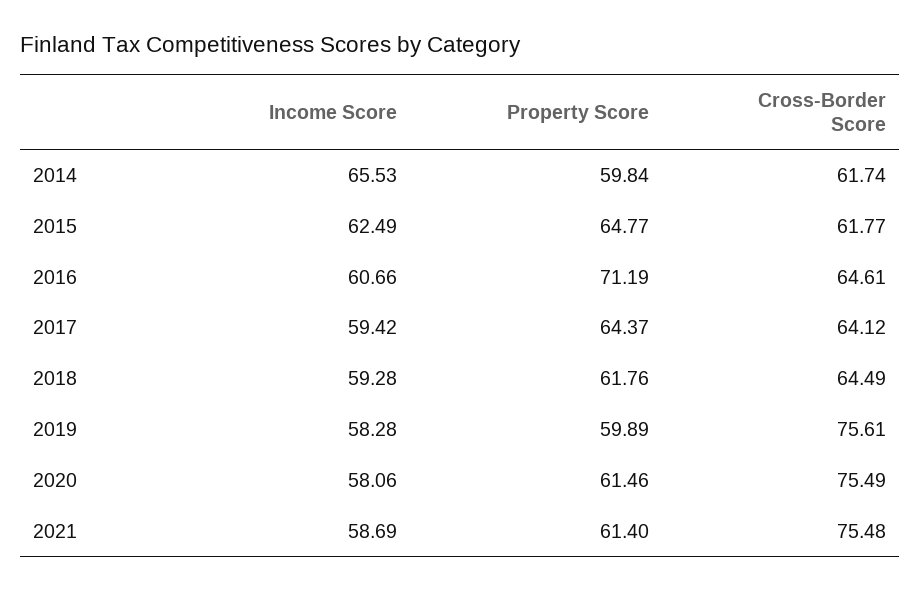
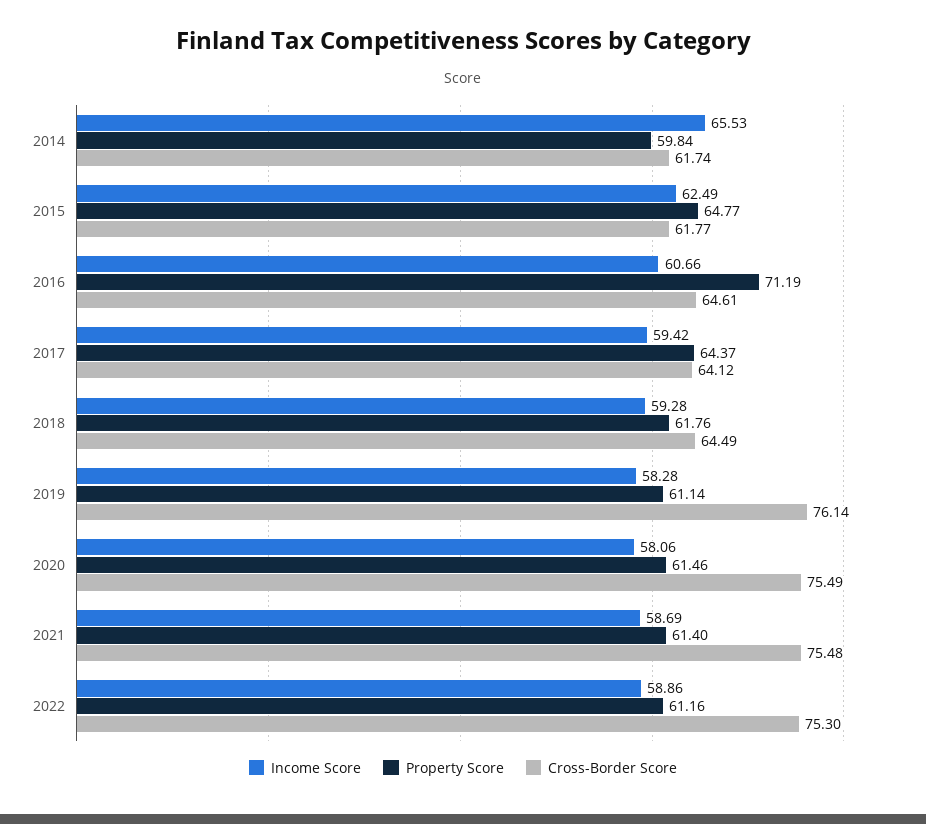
Property Score, 2019: 59.89 -> 61.14
Cross-Border Score, 2019: 75.61 -> 76.14
Income Score, 2022: none -> 58.86
Property Score, 2022: none -> 61.16
Cross-Border Score, 2022: none -> 75.3

